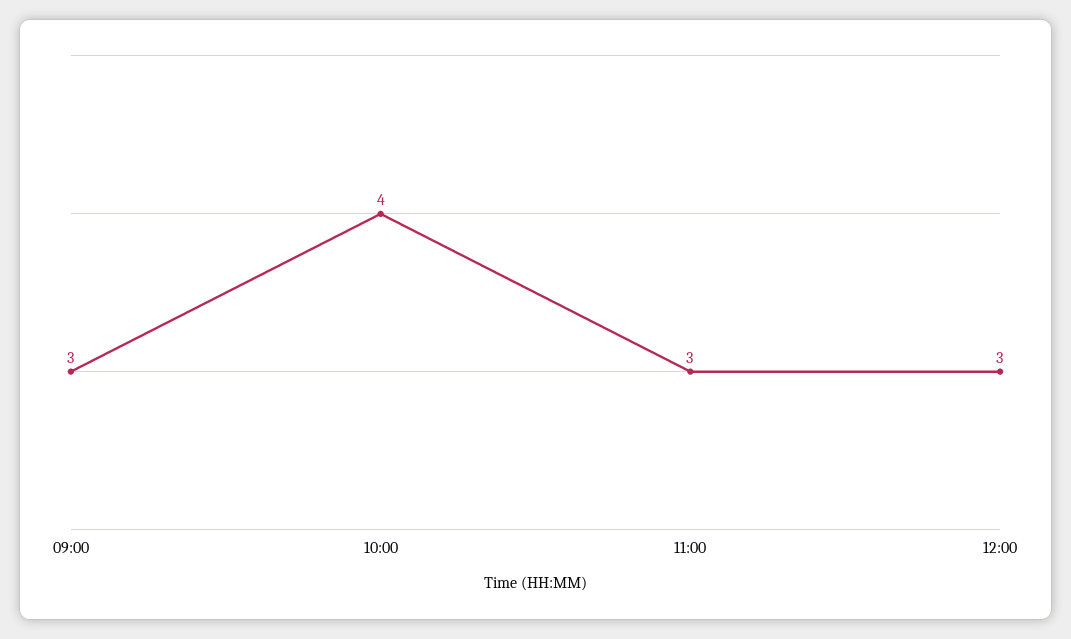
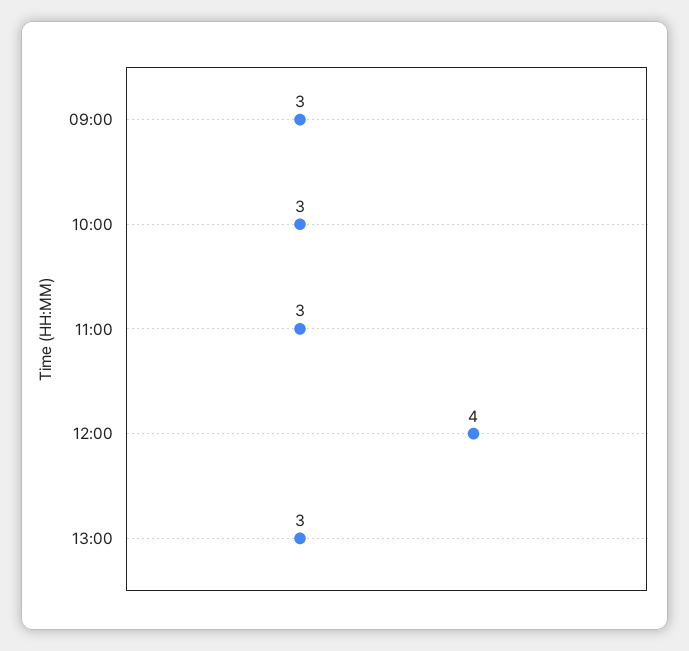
10:00: 4 -> 3
12:00: 3 -> 4
13:00: none -> 3

